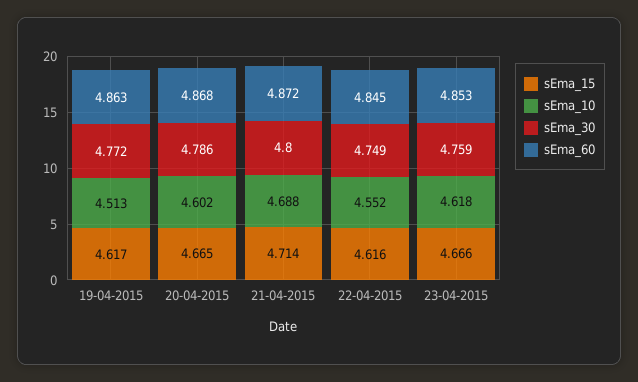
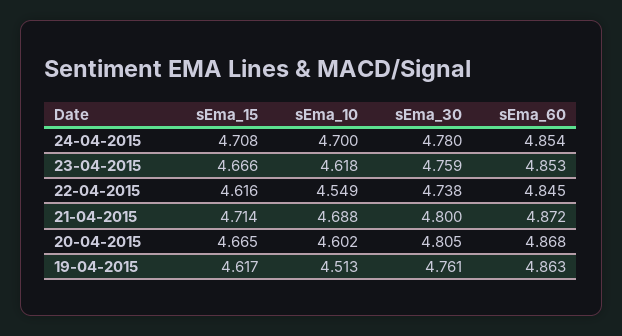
sEma_30, 19-04-2015: 4.772 -> 4.761
sEma_30, 20-04-2015: 4.786 -> 4.805
sEma_10, 22-04-2015: 4.552 -> 4.549
sEma_30, 22-04-2015: 4.749 -> 4.738
sEma_15, 24-04-2015: none -> 4.708
sEma_10, 24-04-2015: none -> 4.7
sEma_30, 24-04-2015: none -> 4.78
sEma_60, 24-04-2015: none -> 4.854

